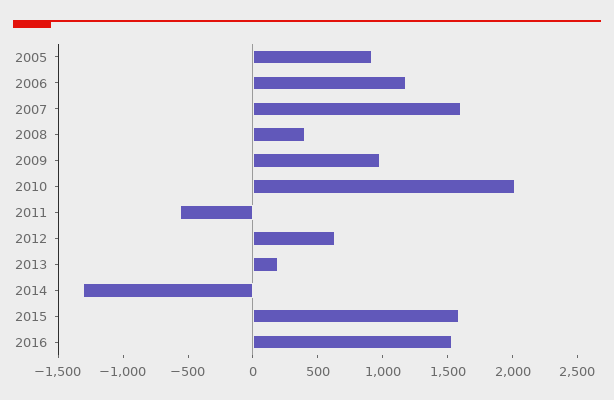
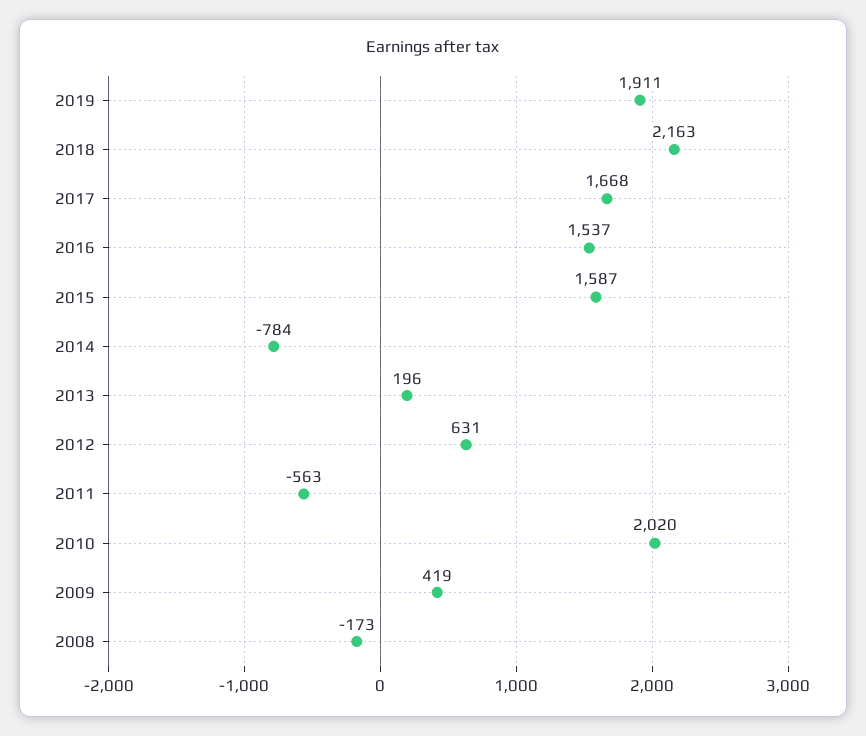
2005: 900 -> none
2006: 1200 -> none
2007: 1600 -> none
2008: 400 -> -173
2009: 1000 -> 419
2014: -1300 -> -784
2019: none -> 1911
2018: none -> 2163
2017: none -> 1668

